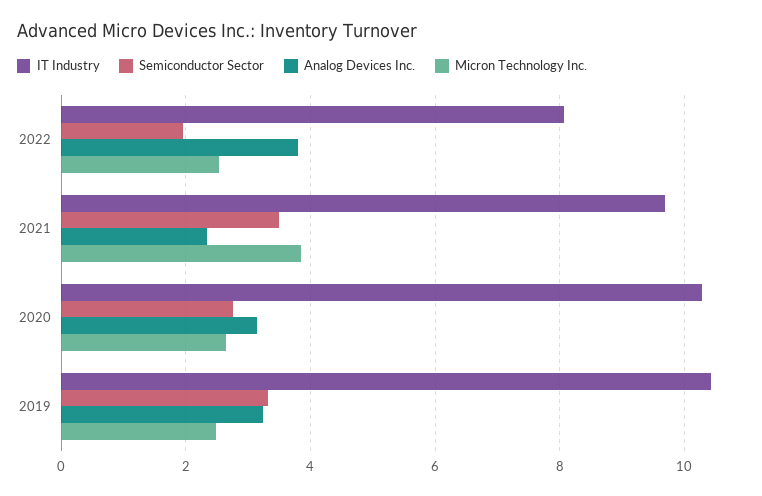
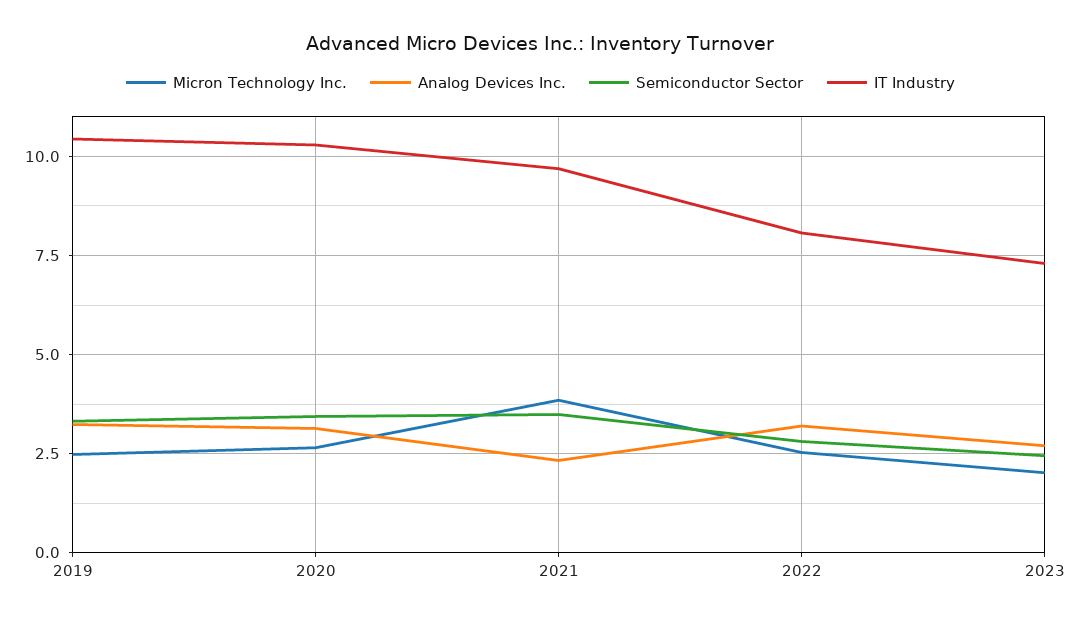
Semiconductor Sector, 2022: 2 -> 2.75
Analog Devices Inc., 2022: 3.8 -> 3.25
Semiconductor Sector, 2020: 2.8 -> 3.5
Micron Technology Inc., 2023: none -> 2
Analog Devices Inc., 2023: none -> 2.75
Semiconductor Sector, 2023: none -> 2.5
IT Industry, 2023: none -> 7.25

